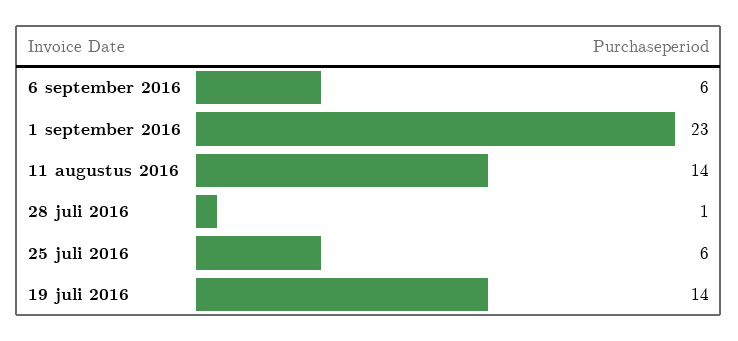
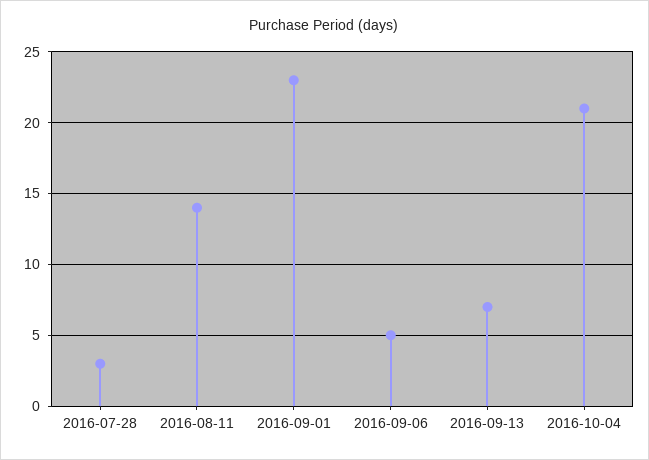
6 september 2016: 6 -> 5
28 juli 2016: 1 -> 3
25 juli 2016: 6 -> none
19 juli 2016: 14 -> none
2016-09-13: none -> 7
2016-10-04: none -> 21

